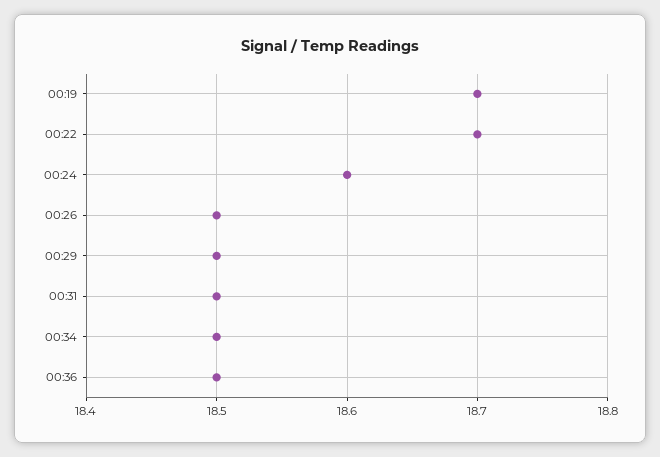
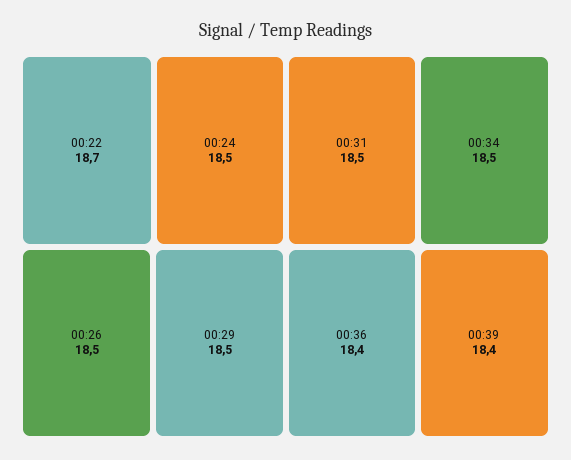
00:19: 18.7 -> none
00:24: 18.6 -> 18.5
00:36: 18.5 -> 18.4
00:39: none -> 18.4

